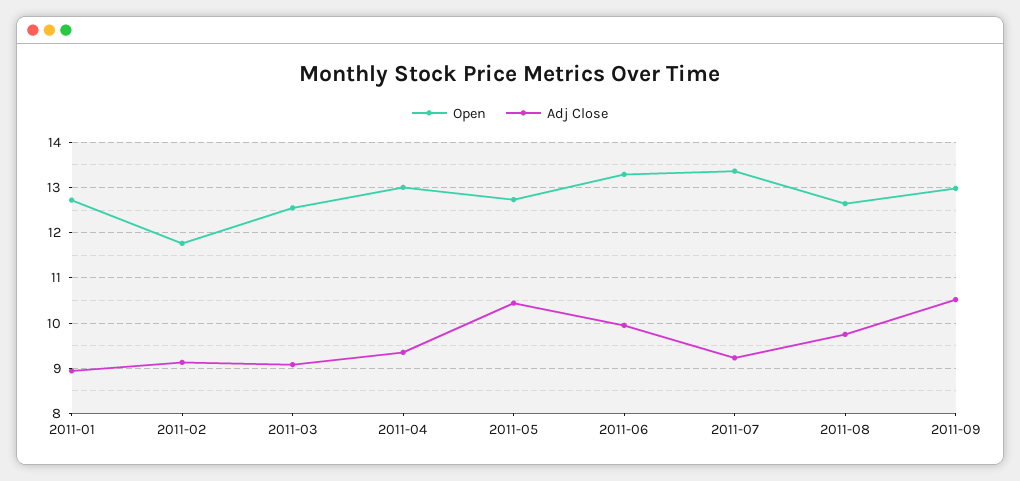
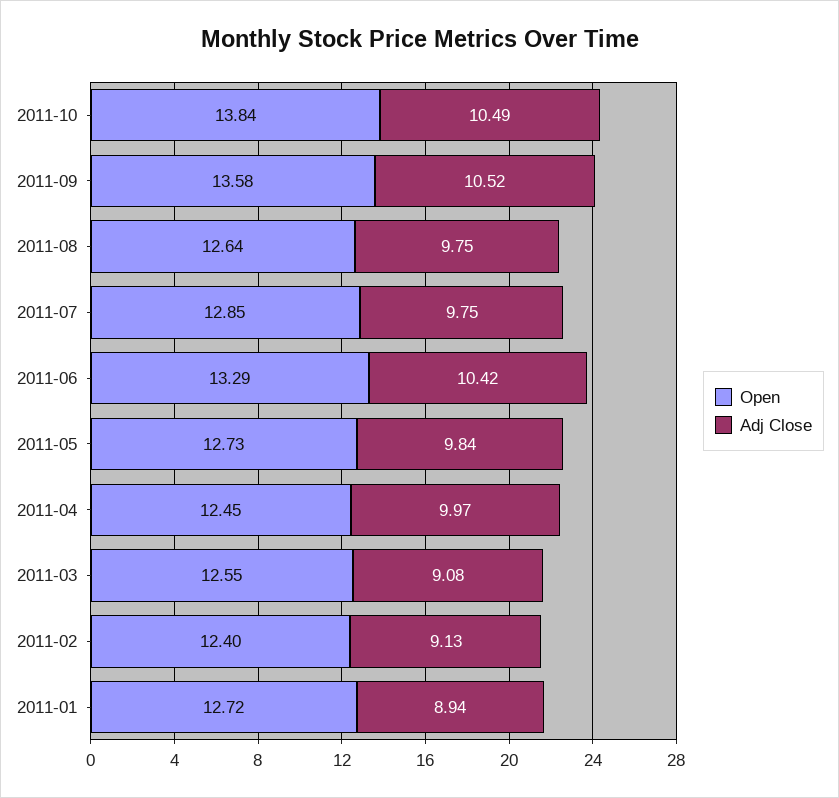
Open, 2011-02: 11.8 -> 12.4
Open, 2011-04: 13 -> 12.45
Adj Close, 2011-04: 9.4 -> 9.97
Adj Close, 2011-05: 10.4 -> 9.84
Adj Close, 2011-06: 10 -> 10.42
Open, 2011-07: 13.4 -> 12.85
Adj Close, 2011-07: 9.2 -> 9.75
Open, 2011-09: 13 -> 13.58
Open, 2011-10: none -> 13.84
Adj Close, 2011-10: none -> 10.49

